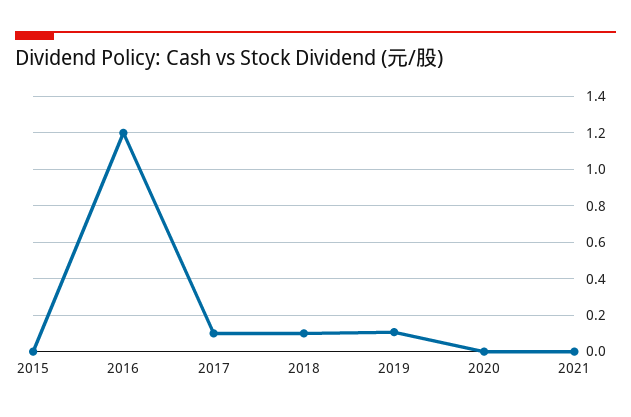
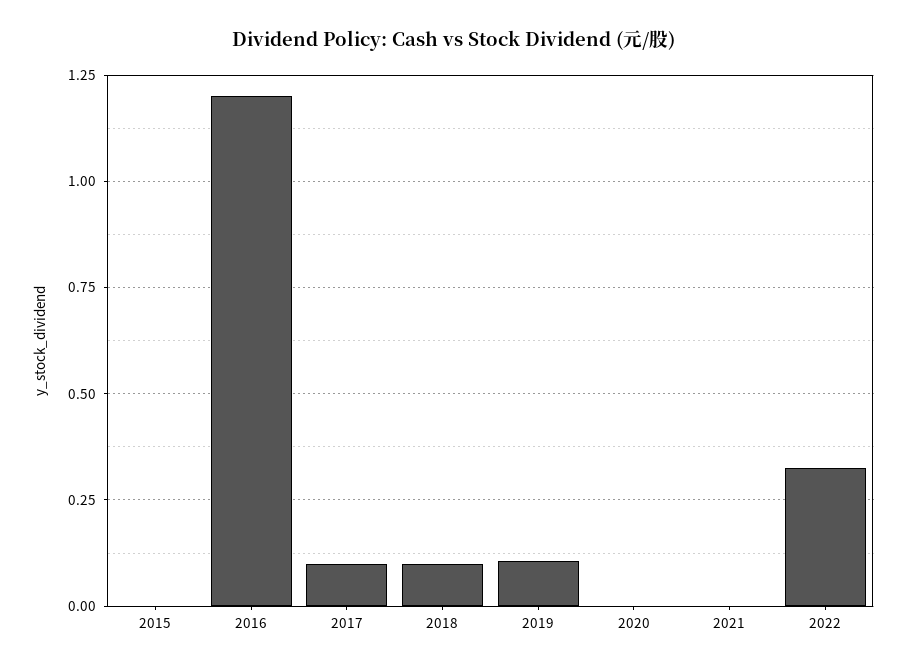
2022: none -> 0.325

